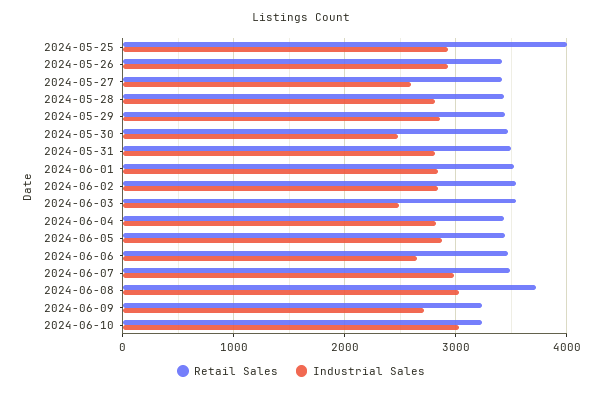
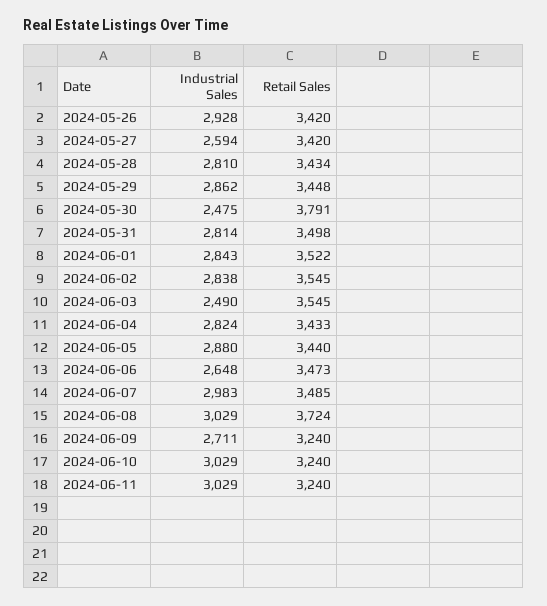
Retail Sales, 2024-05-25: 4000 -> none
Industrial Sales, 2024-05-25: 2900 -> none
Retail Sales, 2024-05-30: 3500 -> 3791
Industrial Sales, 2024-06-11: none -> 3029
Retail Sales, 2024-06-11: none -> 3240

